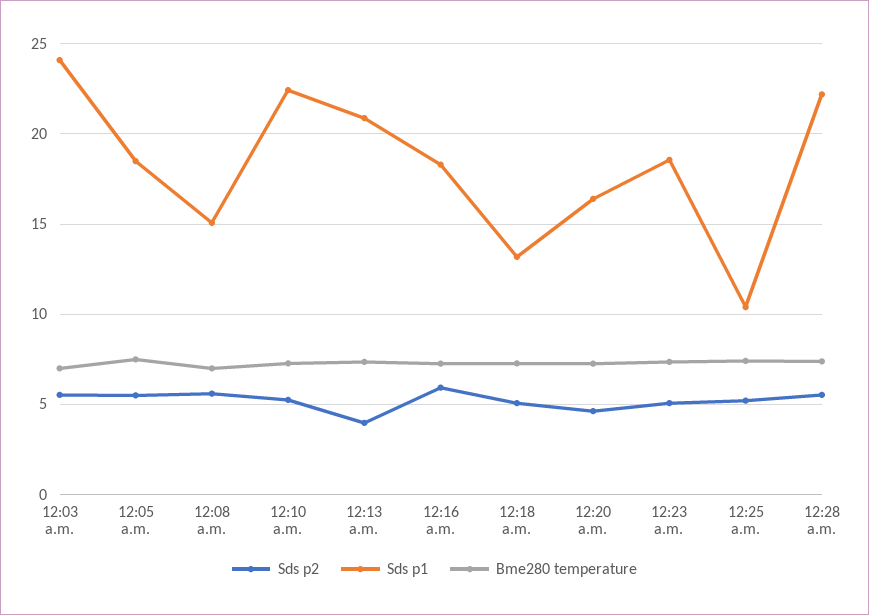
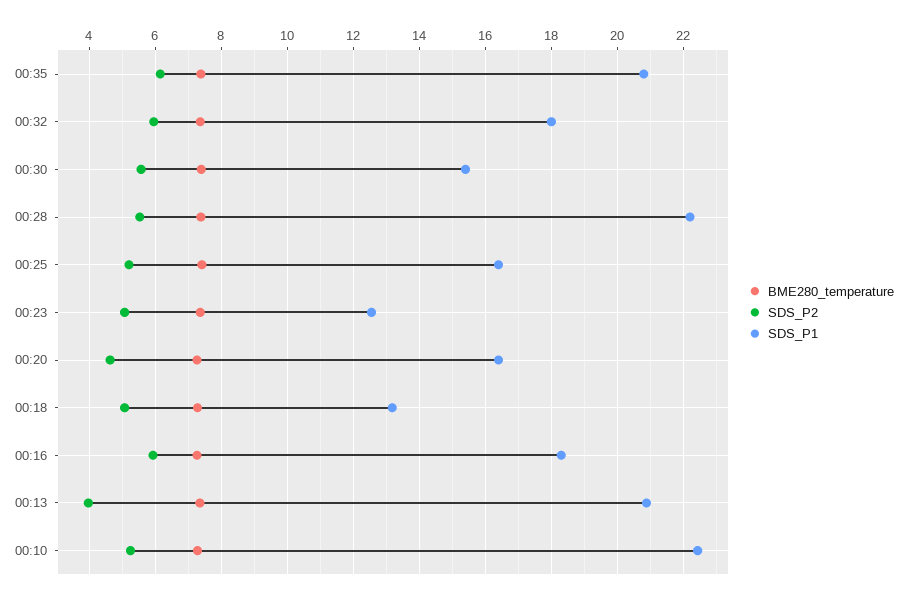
Sds p2, 12:03 a.m.: 5.5 -> none
Sds p1, 12:03 a.m.: 24 -> none
Bme280 temperature, 12:03 a.m.: 7 -> none
Sds p2, 12:05 a.m.: 5.5 -> none
Sds p1, 12:05 a.m.: 18.5 -> none
Bme280 temperature, 12:05 a.m.: 7.5 -> none
Sds p2, 12:08 a.m.: 5.5 -> none
Sds p1, 12:08 a.m.: 15 -> none
Bme280 temperature, 12:08 a.m.: 7 -> none
Sds p1, 12:23 a.m.: 18.5 -> 12.6
Sds p1, 12:25 a.m.: 10.5 -> 16.4
Bme280 temperature, 00:35: none -> 7.4
Sds p2, 00:35: none -> 6.2
Sds p1, 00:35: none -> 20.8
Bme280 temperature, 00:32: none -> 7.4
Sds p2, 00:32: none -> 6
Sds p1, 00:32: none -> 18
Bme280 temperature, 00:30: none -> 7.4
Sds p2, 00:30: none -> 5.6
Sds p1, 00:30: none -> 15.4

